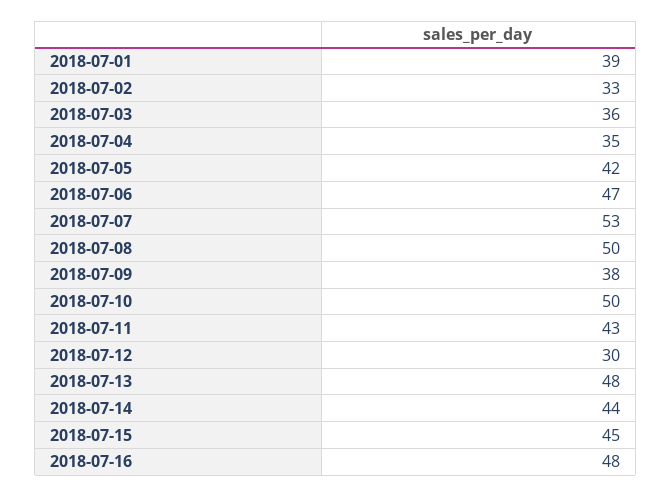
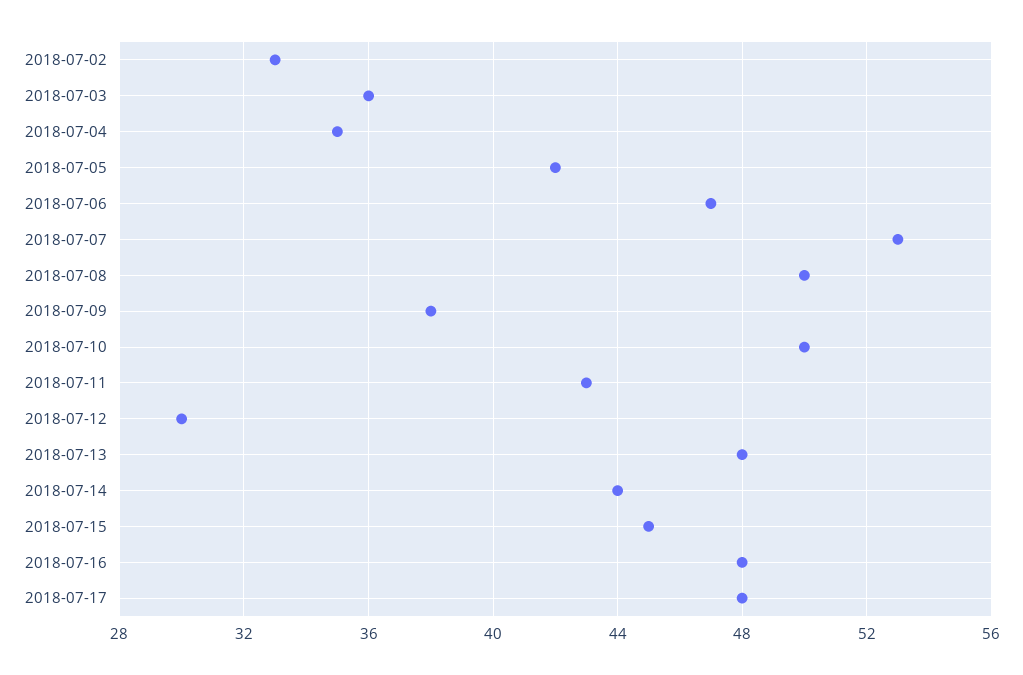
2018-07-01: 39 -> none
2018-07-17: none -> 48

